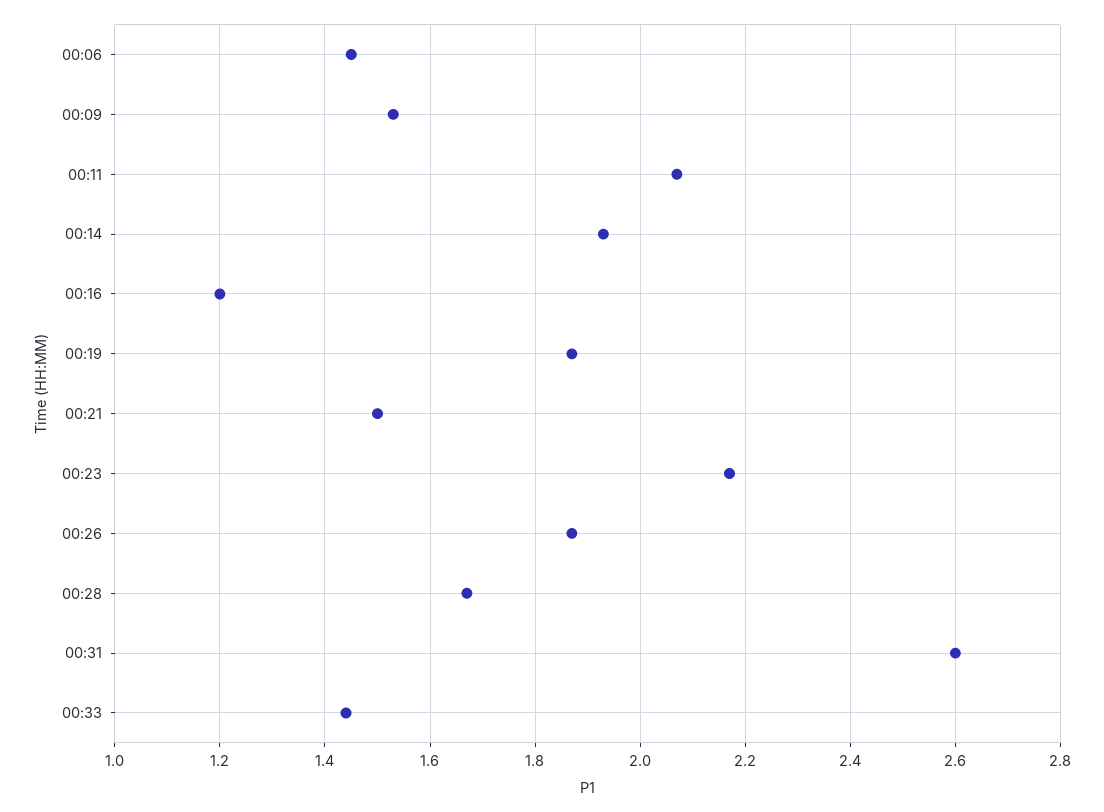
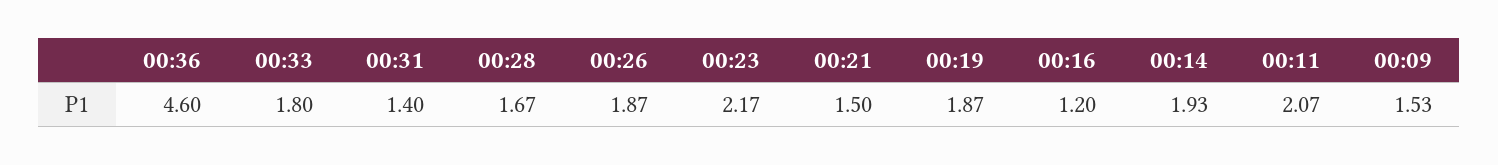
00:06: 1.45 -> none
00:31: 2.6 -> 1.4
00:33: 1.45 -> 1.8
00:36: none -> 4.6

